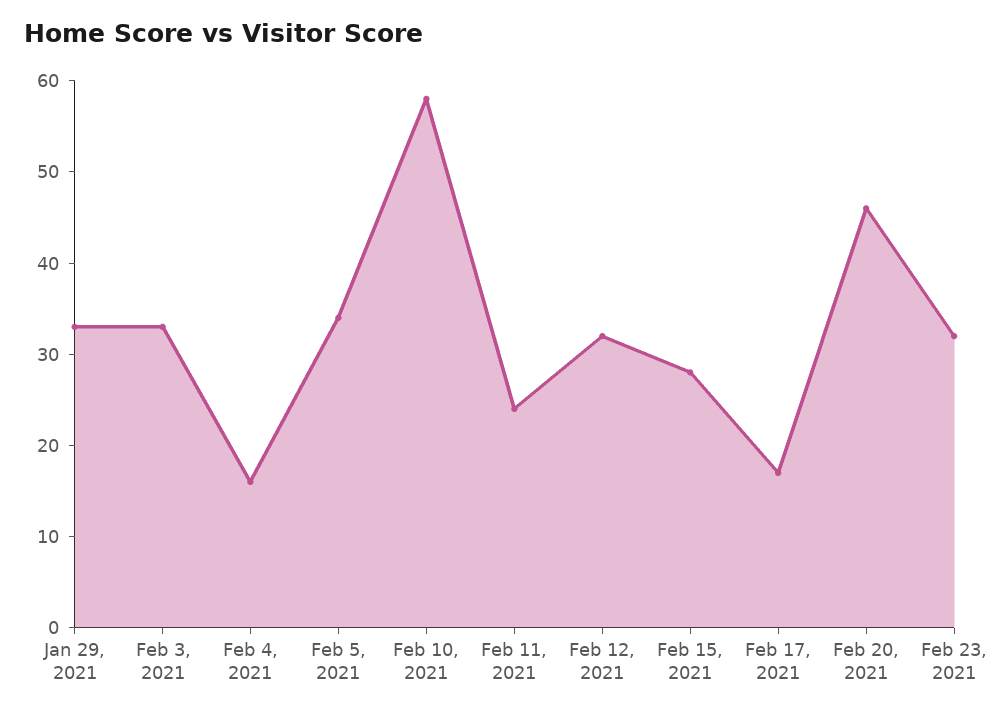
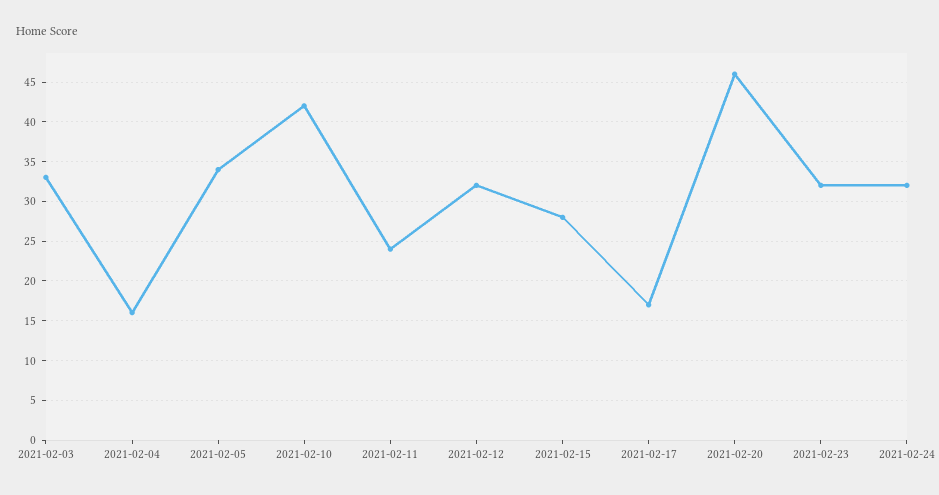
Jan 29, 2021: 33 -> none
Feb 10, 2021: 58 -> 42
2021-02-24: none -> 32

